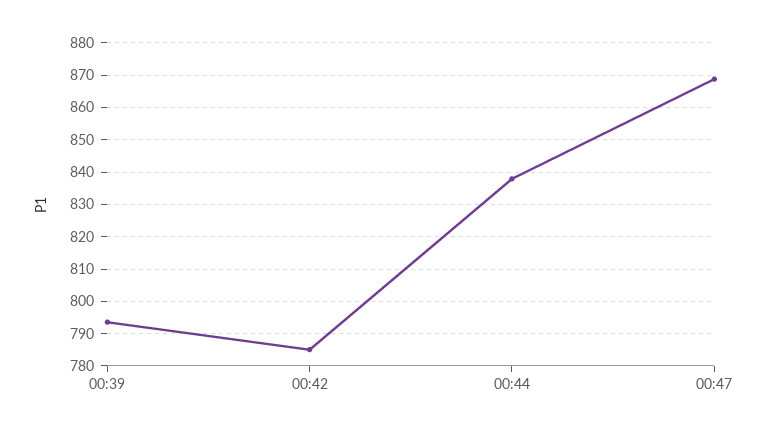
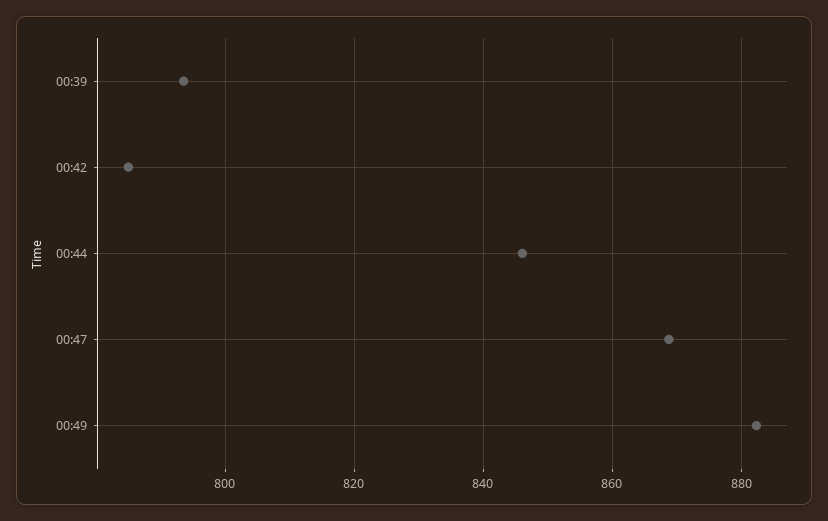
00:44: 838 -> 846
00:49: none -> 882

